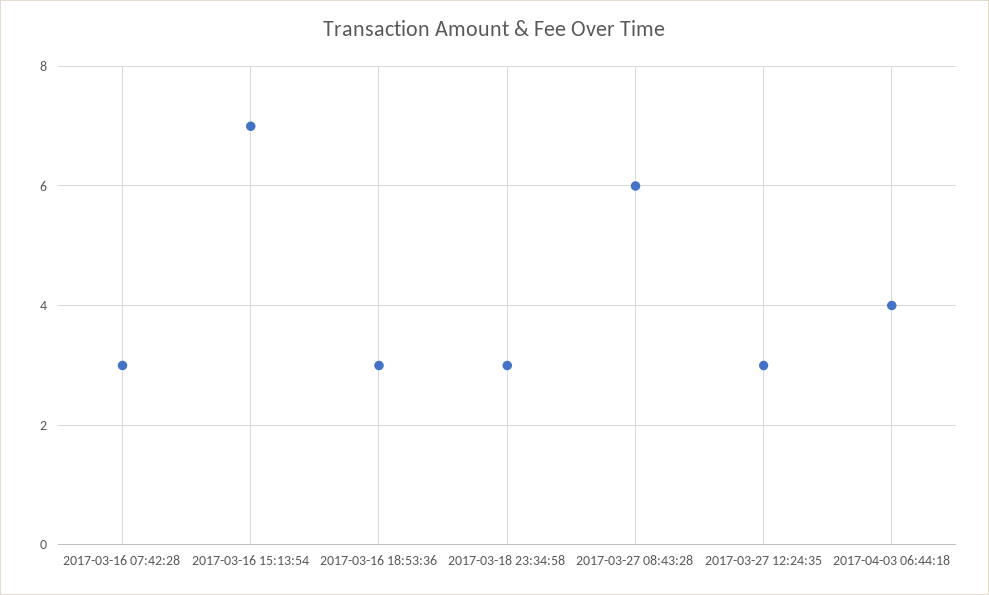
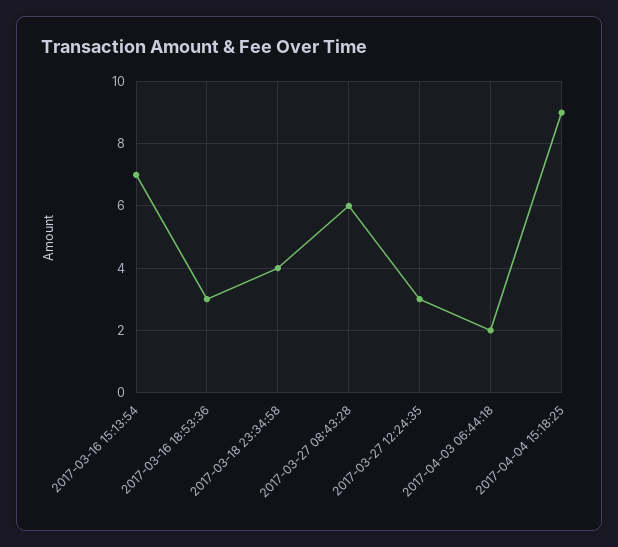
2017-03-16 07:42:28: 3 -> none
2017-03-18 23:34:58: 3 -> 4
2017-04-03 06:44:18: 4 -> 2
2017-04-04 15:18:25: none -> 9

